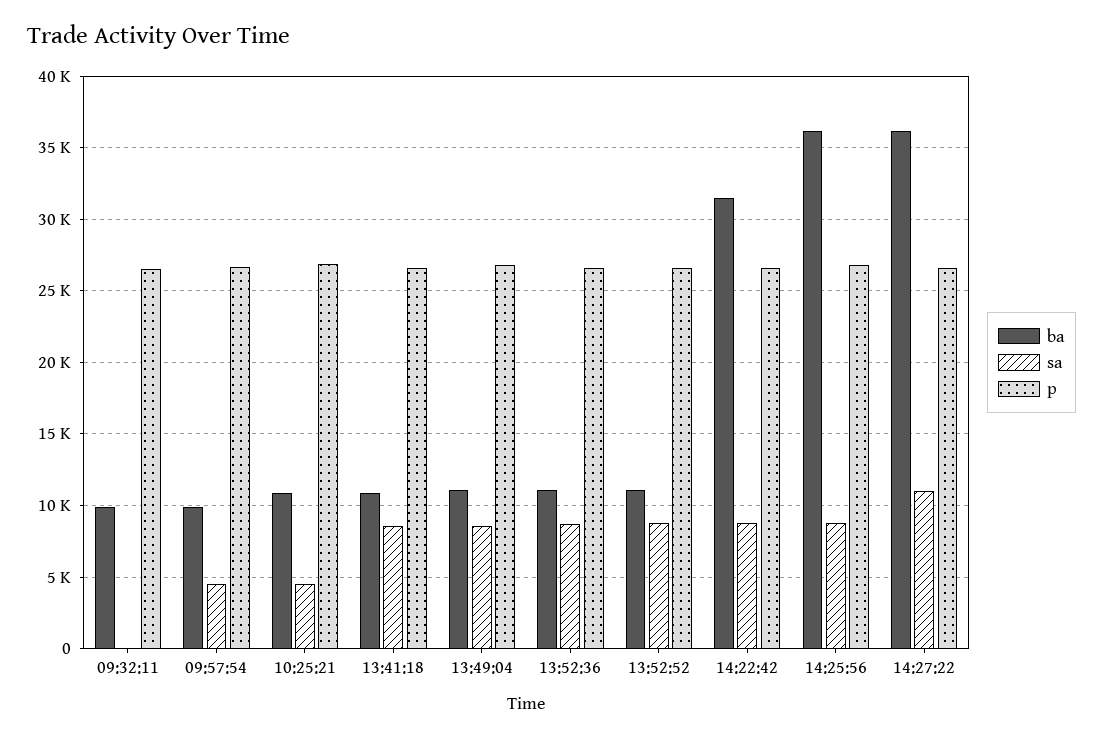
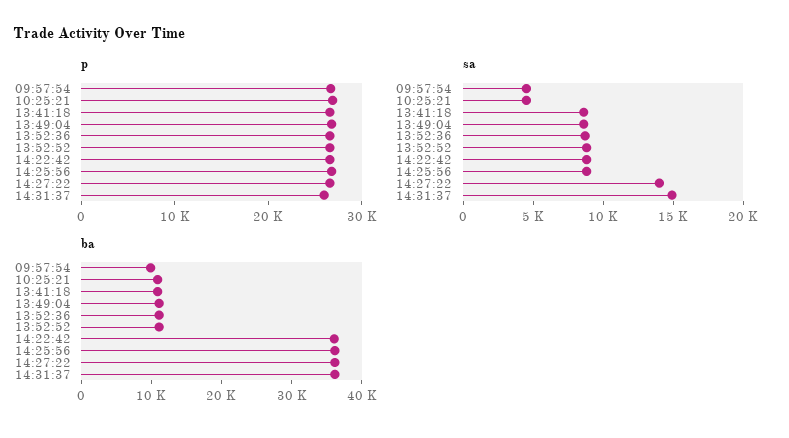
ba, 09:32:11: 10000 -> none
sa, 09:32:11: 0 -> none
p, 09:32:11: 26500 -> none
ba, 14:22:42: 31500 -> 36000
sa, 14:27:22: 11000 -> 14000
p, 14:31:37: none -> 26000
sa, 14:31:37: none -> 15000
ba, 14:31:37: none -> 36000

